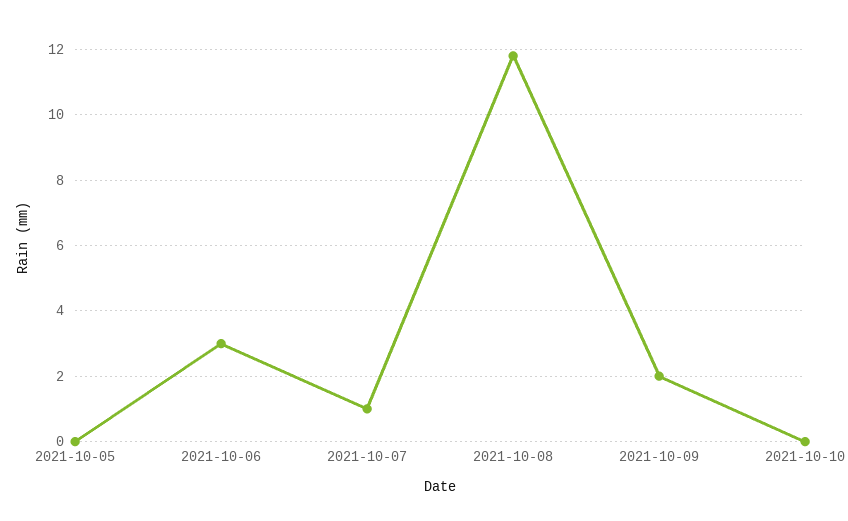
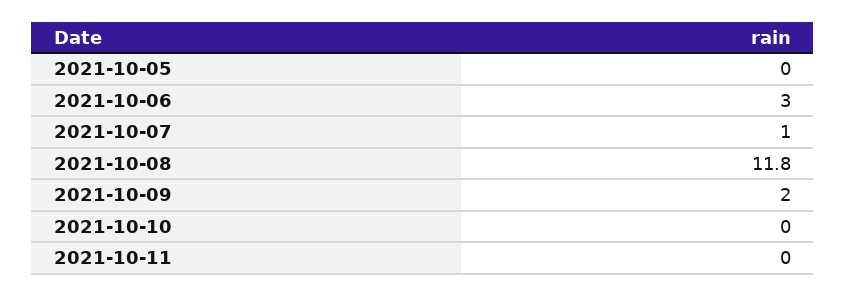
2021-10-11: none -> 0

